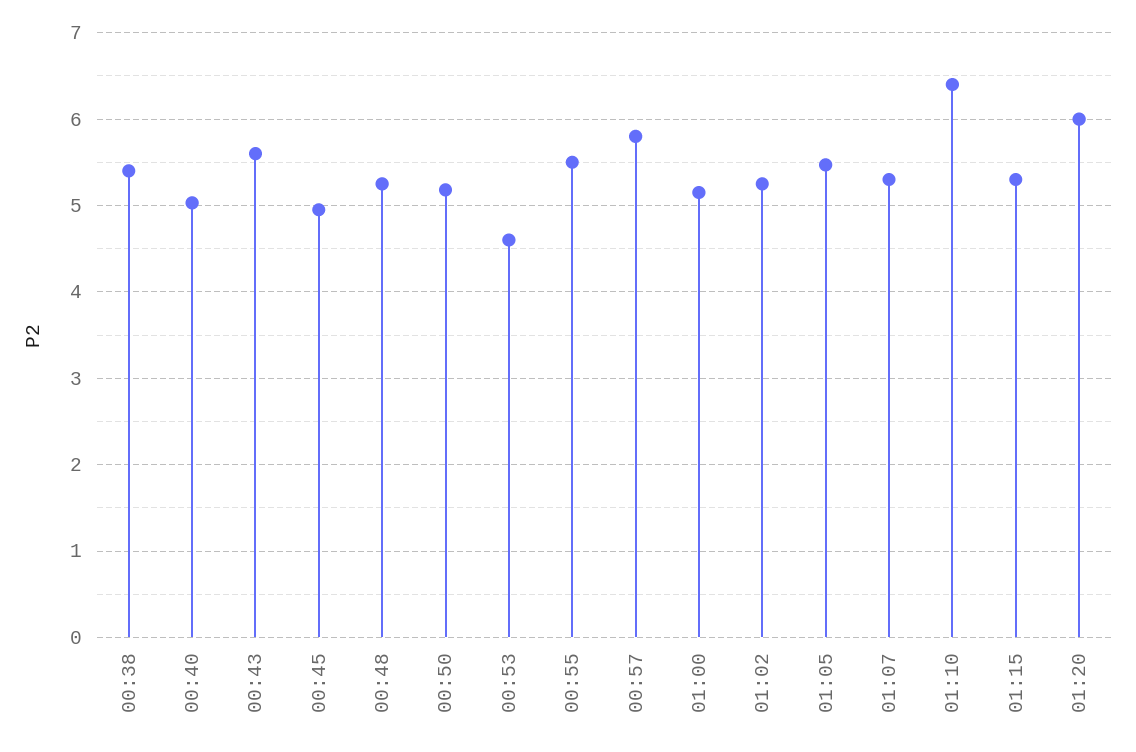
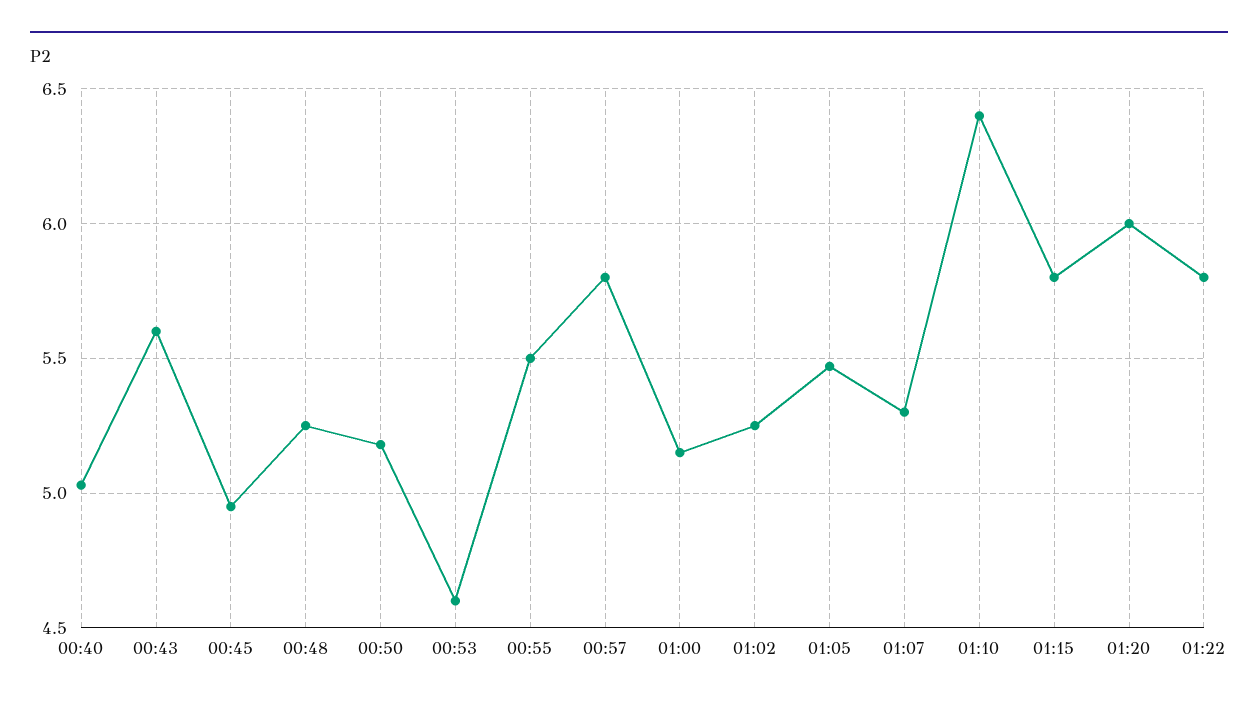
00:38: 5.4 -> none
01:15: 5.3 -> 5.8
01:22: none -> 5.8

